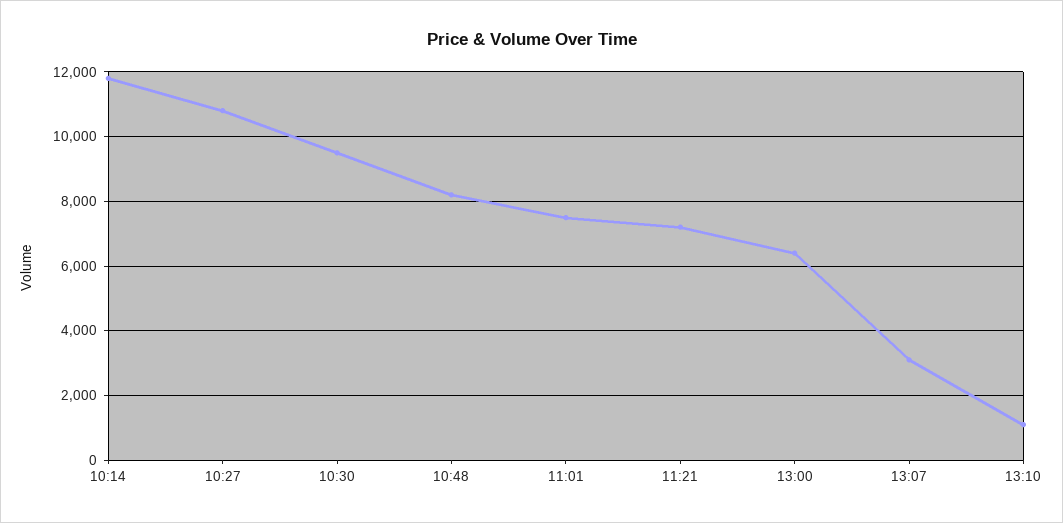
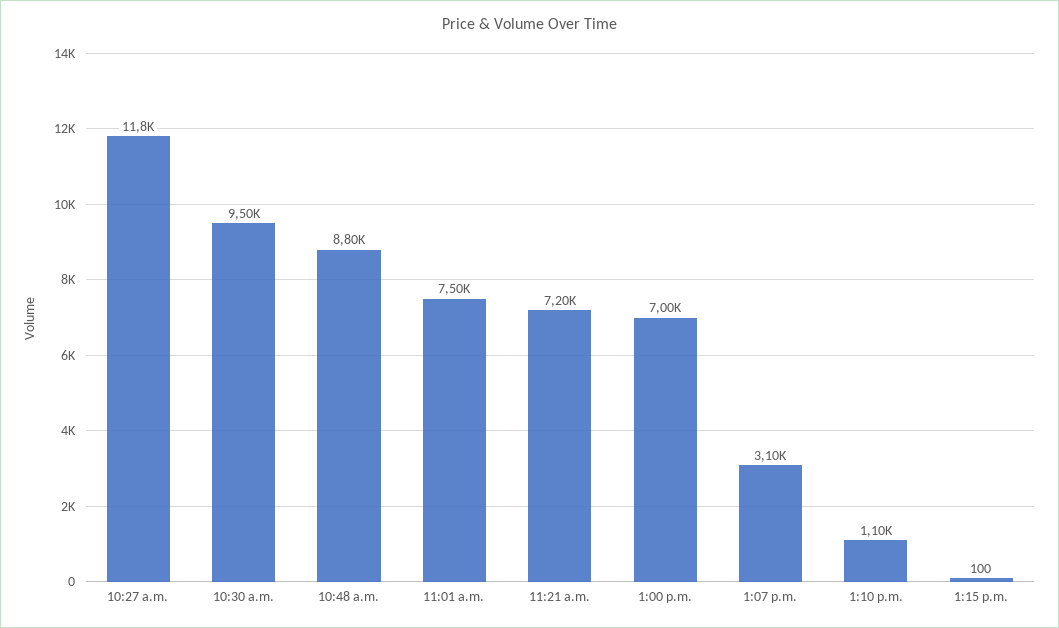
10:14: 11800 -> none
10:27: 10800 -> 11800
10:48: 8200 -> 8800
13:00: 6400 -> 7000
1:15 p.m.: none -> 100

